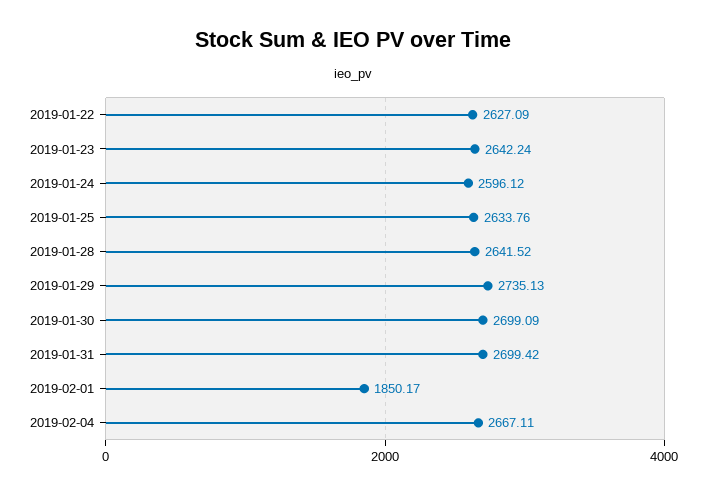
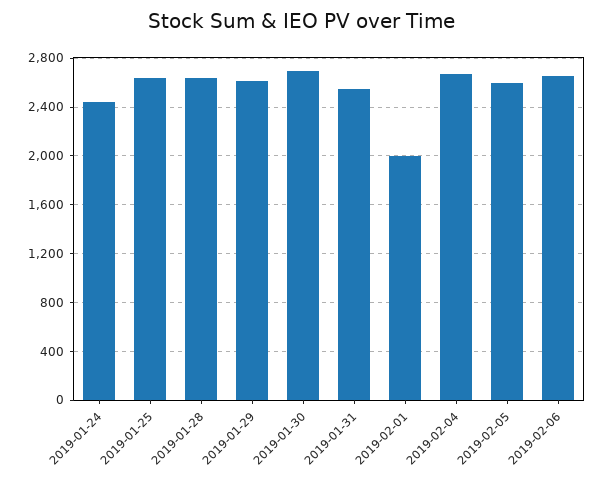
2019-01-22: 2627.09 -> none
2019-01-23: 2642.24 -> none
2019-01-24: 2596.12 -> 2450
2019-01-29: 2735.13 -> 2600
2019-01-31: 2699.42 -> 2550
2019-02-01: 1850.17 -> 2000
2019-02-05: none -> 2600
2019-02-06: none -> 2650

